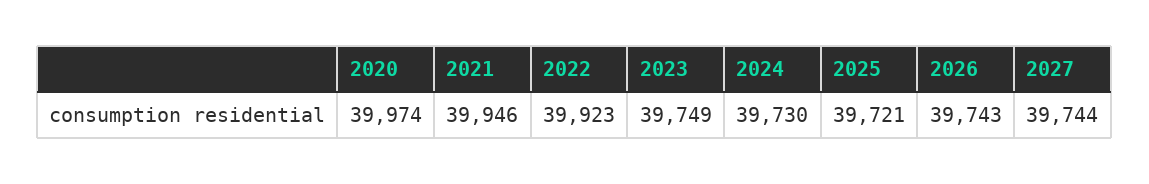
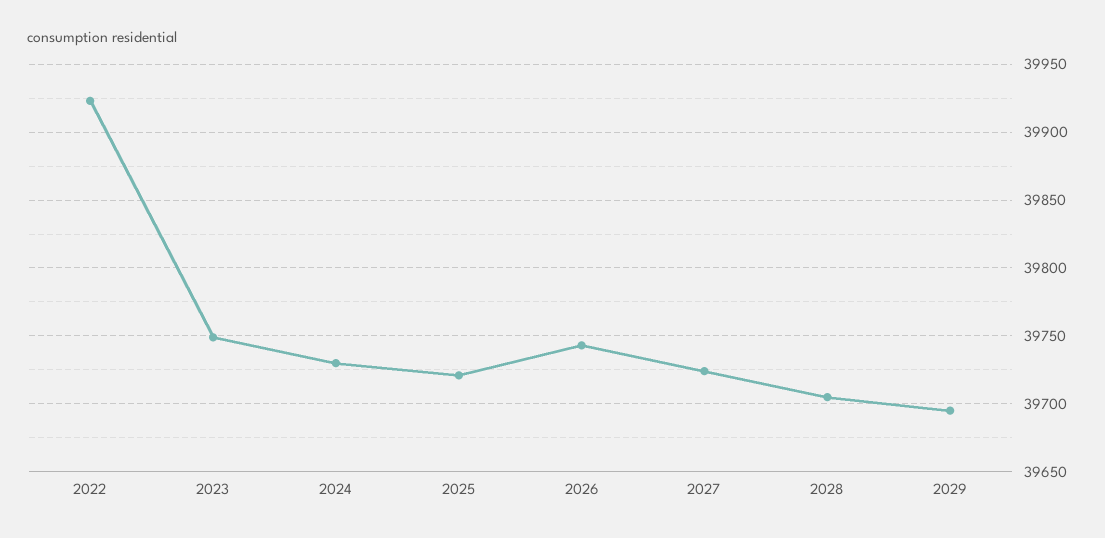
2020: 39974 -> none
2021: 39946 -> none
2027: 39744 -> 39725
2028: none -> 39705
2029: none -> 39695

